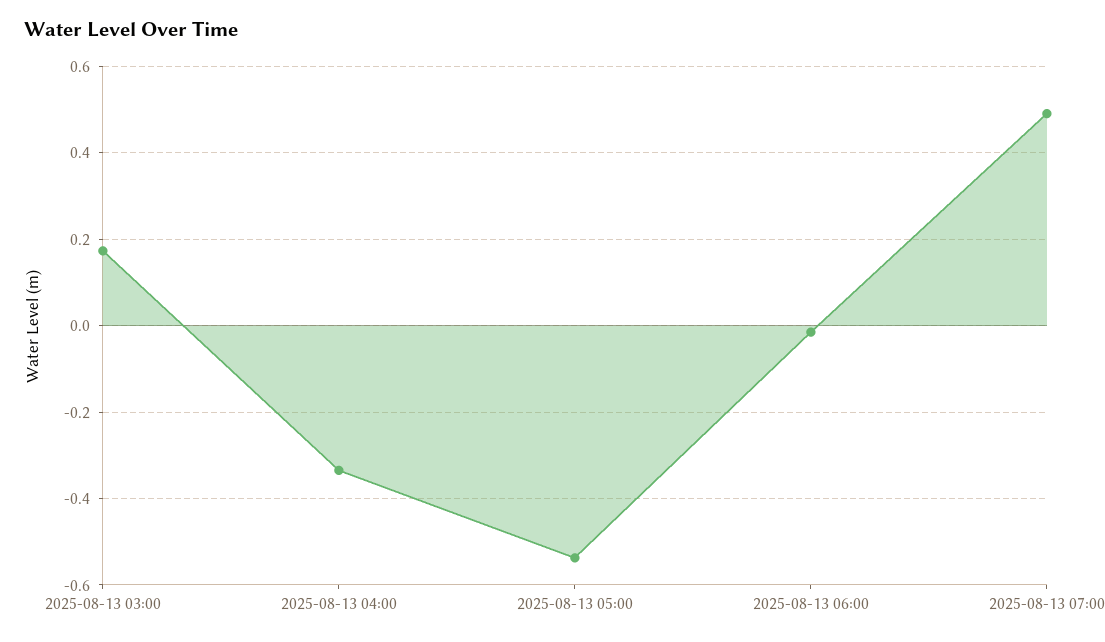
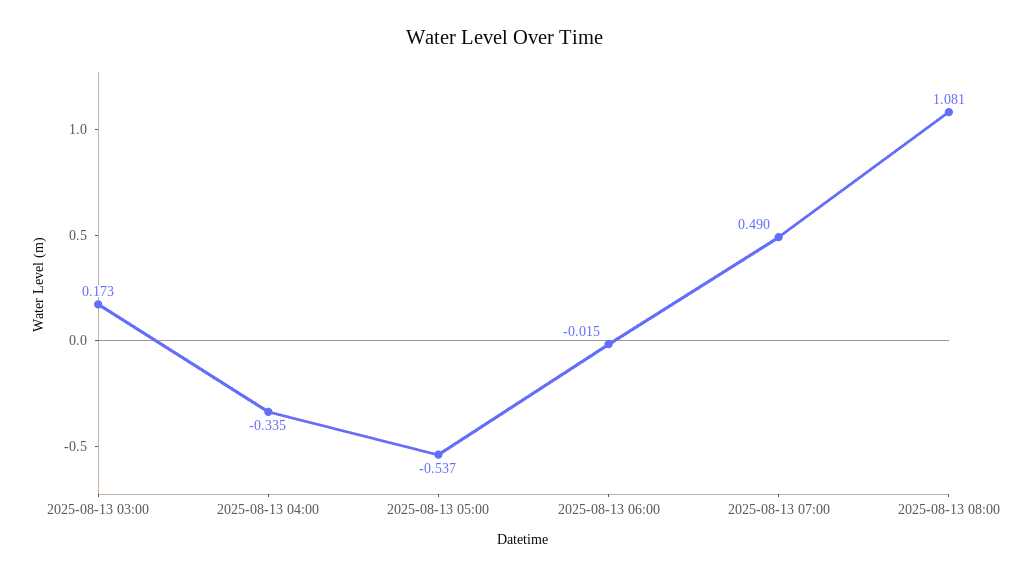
2025-08-13 08:00: none -> 1.081

